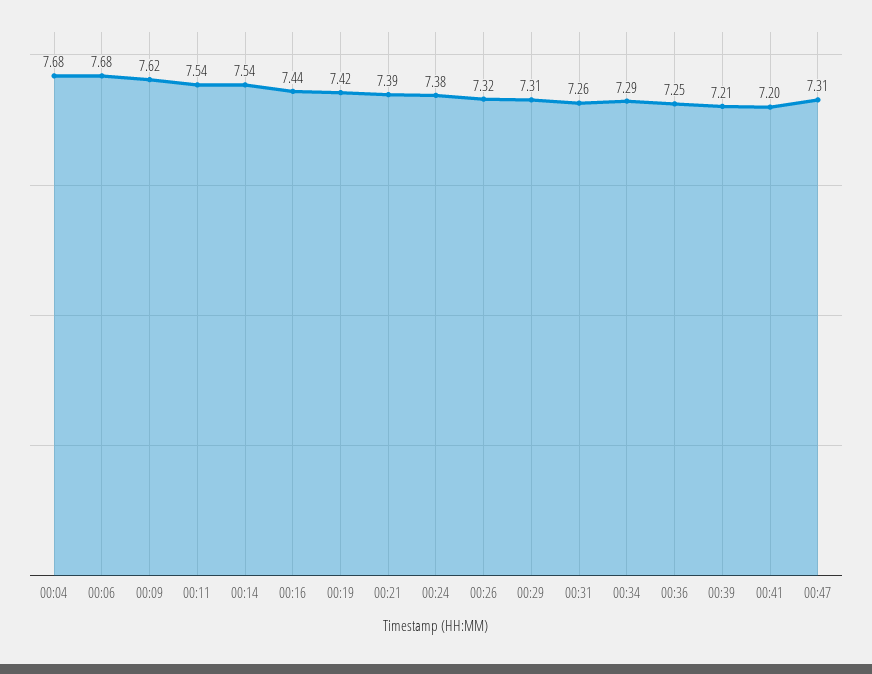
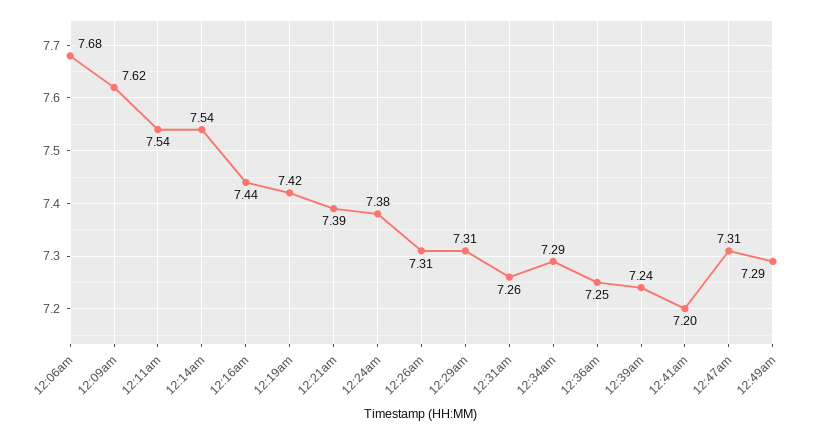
00:04: 7.68 -> none
00:26: 7.32 -> 7.31
00:39: 7.21 -> 7.24
12:49am: none -> 7.29

